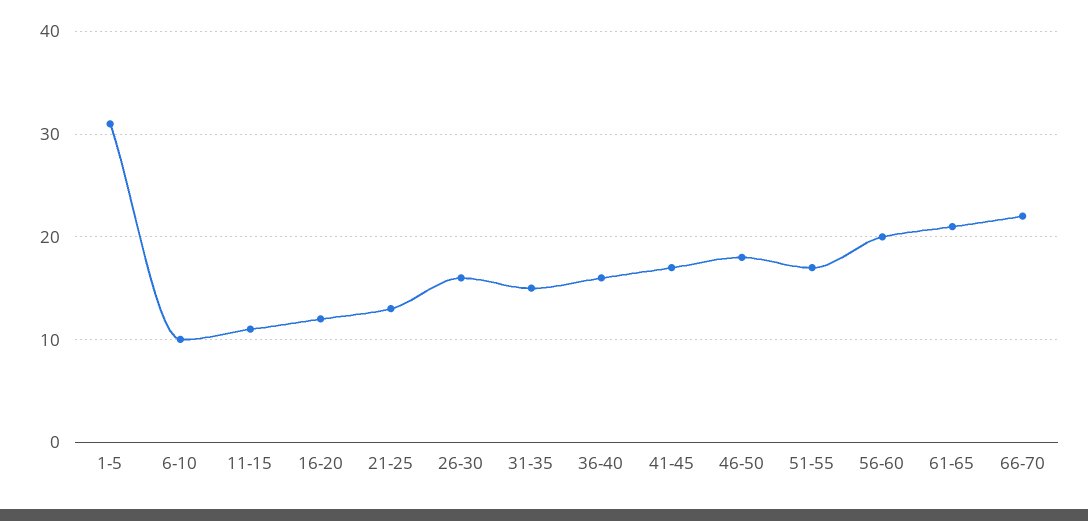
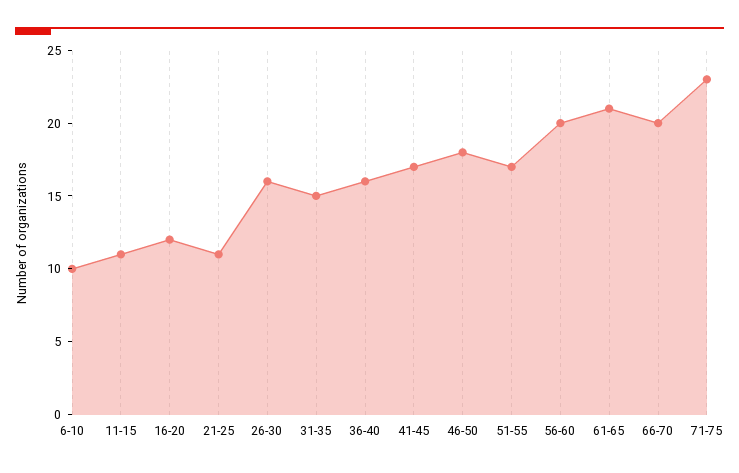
1-5: 31 -> none
21-25: 13 -> 11
66-70: 22 -> 20
71-75: none -> 23

